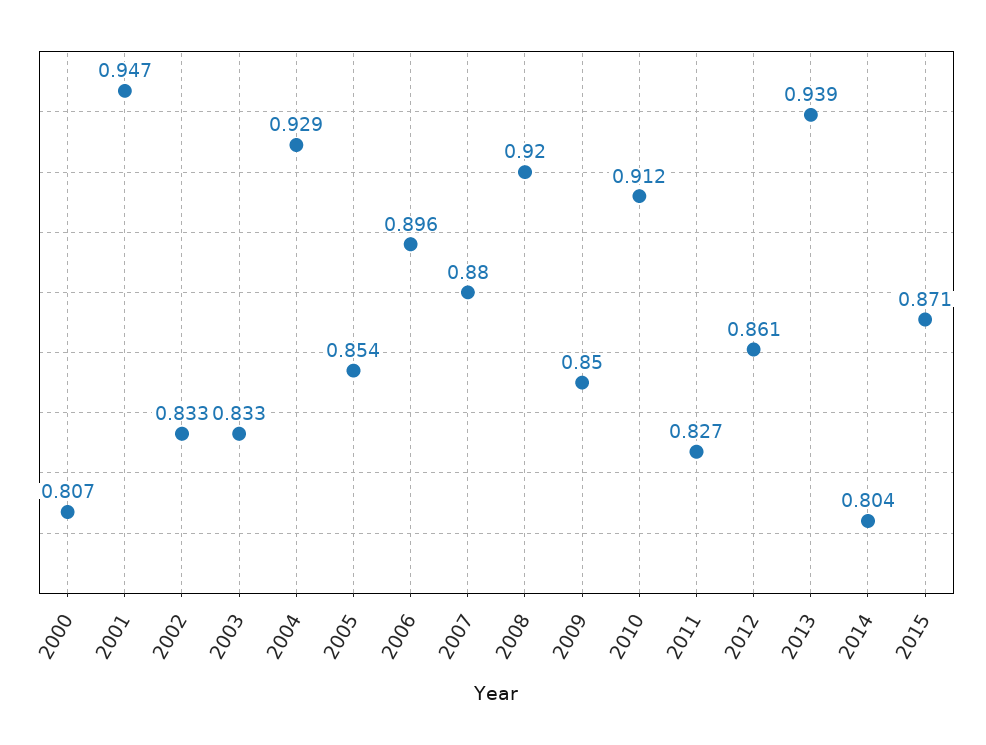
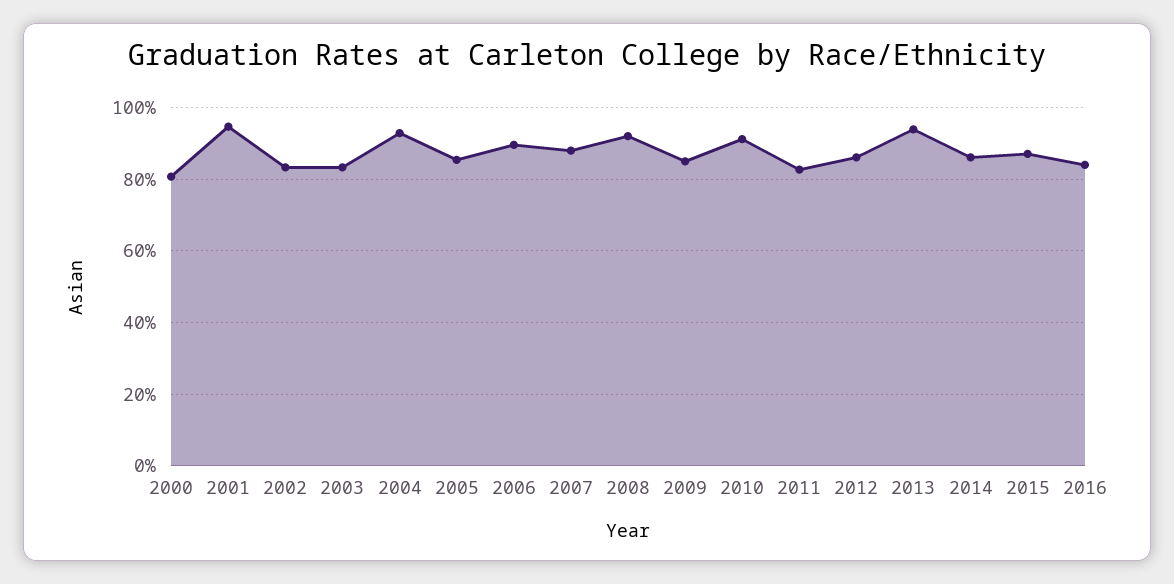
2014: 0.804 -> 0.86
2016: none -> 0.84

